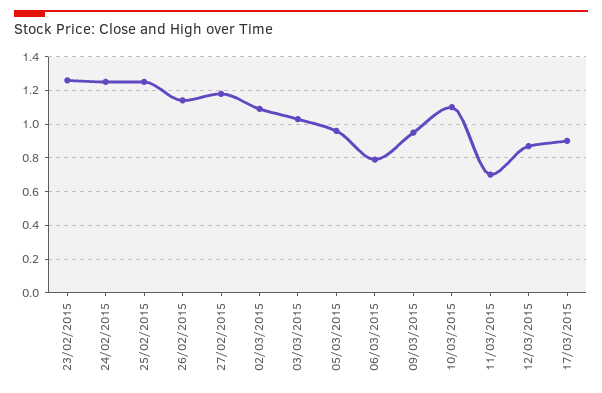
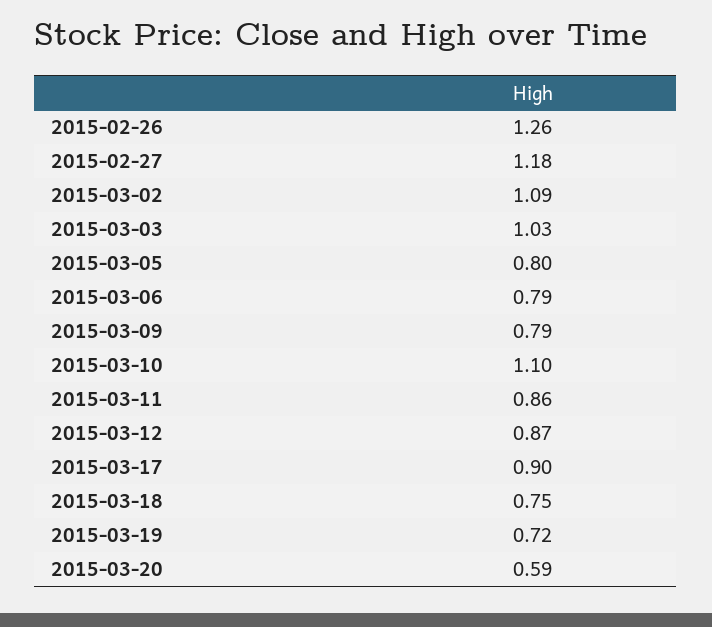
23/02/2015: 1.25 -> none
24/02/2015: 1.25 -> none
25/02/2015: 1.25 -> none
26/02/2015: 1.15 -> 1.26
05/03/2015: 0.95 -> 0.8
09/03/2015: 0.95 -> 0.79
11/03/2015: 0.7 -> 0.86
2015-03-18: none -> 0.75
2015-03-19: none -> 0.72
2015-03-20: none -> 0.59

